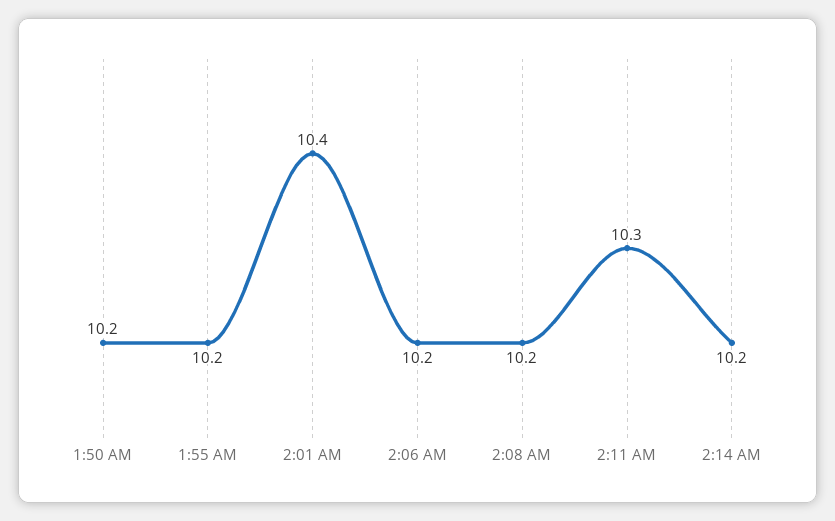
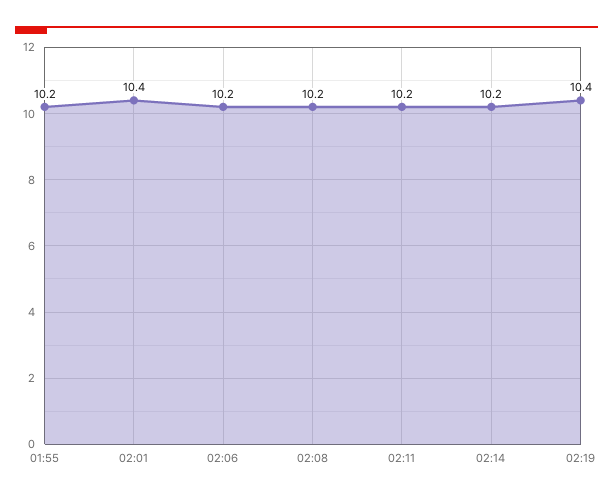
1:50 AM: 10.2 -> none
2:11 AM: 10.3 -> 10.2
02:19: none -> 10.4

